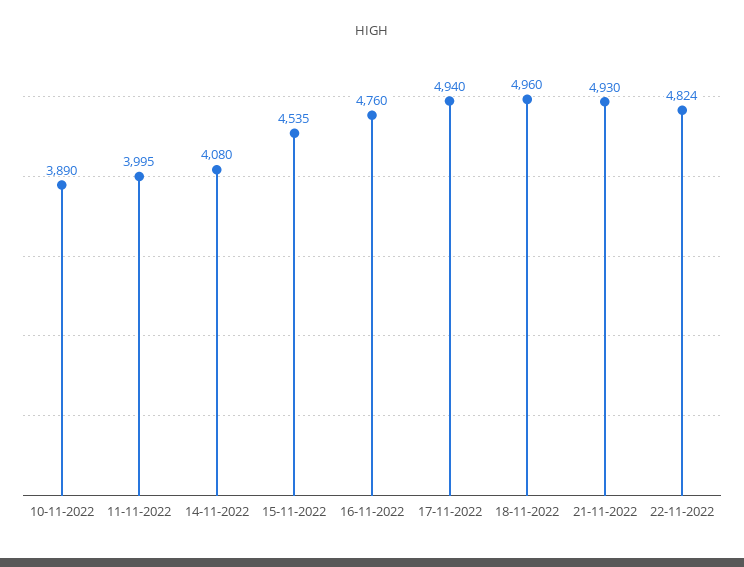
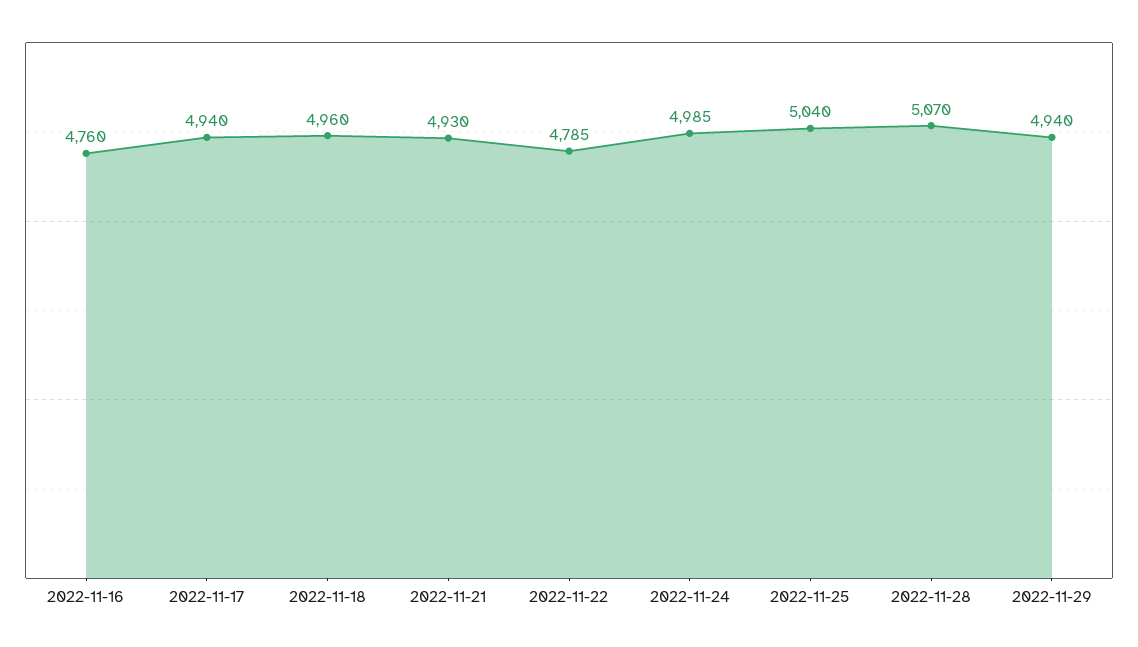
10-11-2022: 3890 -> none
11-11-2022: 3995 -> none
14-11-2022: 4080 -> none
15-11-2022: 4535 -> none
22-11-2022: 4824 -> 4785
2022-11-24: none -> 4985
2022-11-25: none -> 5040
2022-11-28: none -> 5070
2022-11-29: none -> 4940

